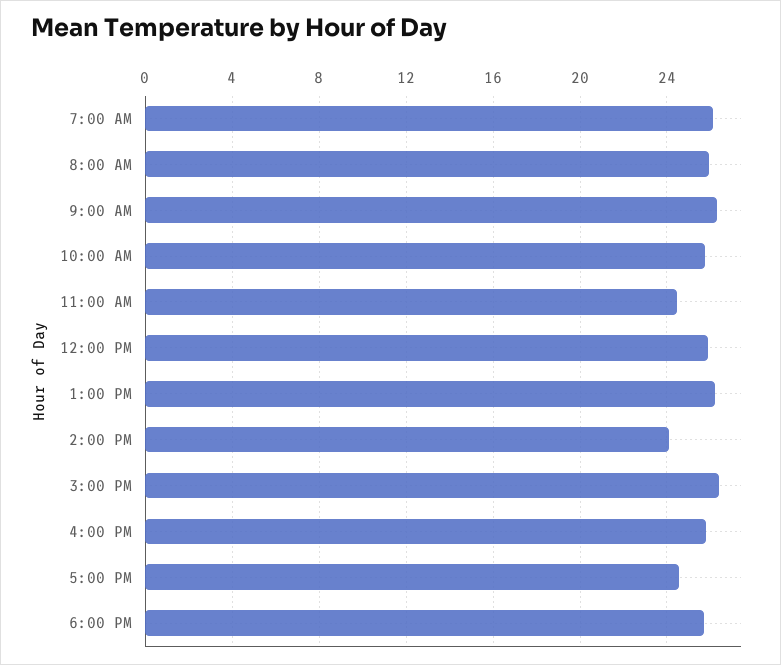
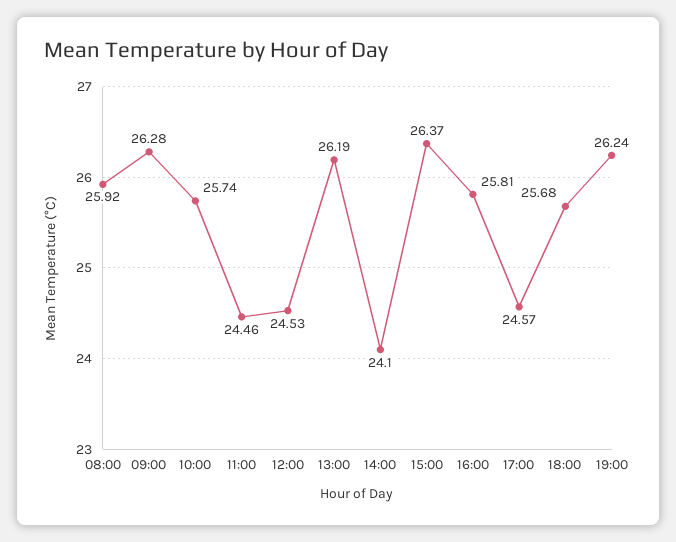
7:00 AM: 26 -> none
12:00 PM: 26 -> 24.53
19:00: none -> 26.24

